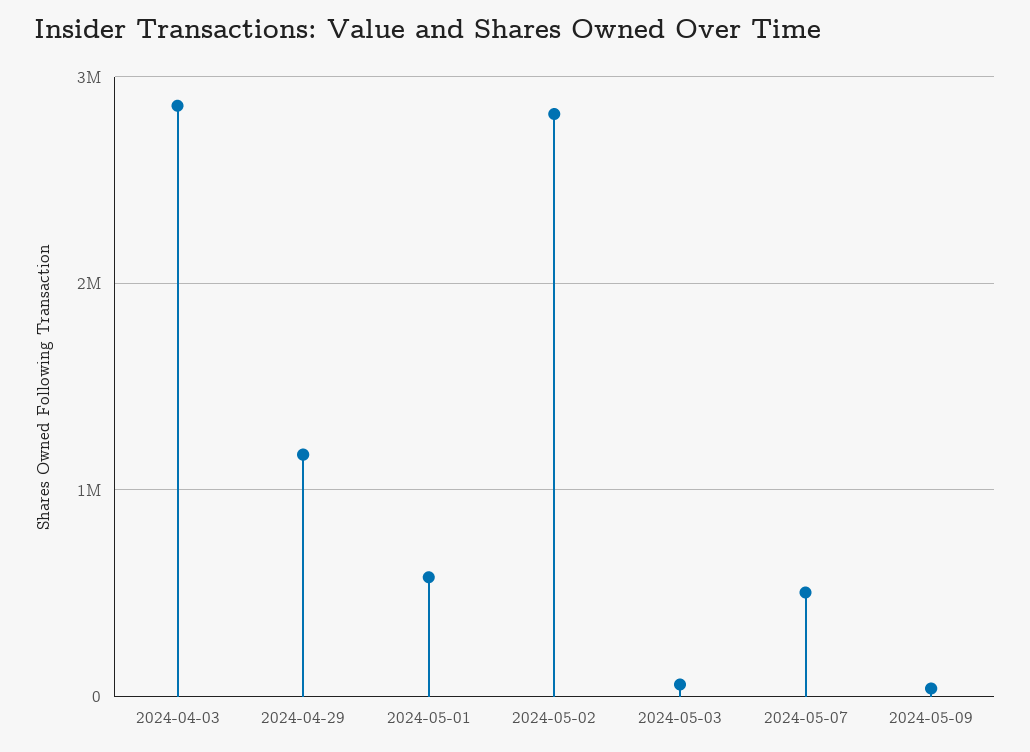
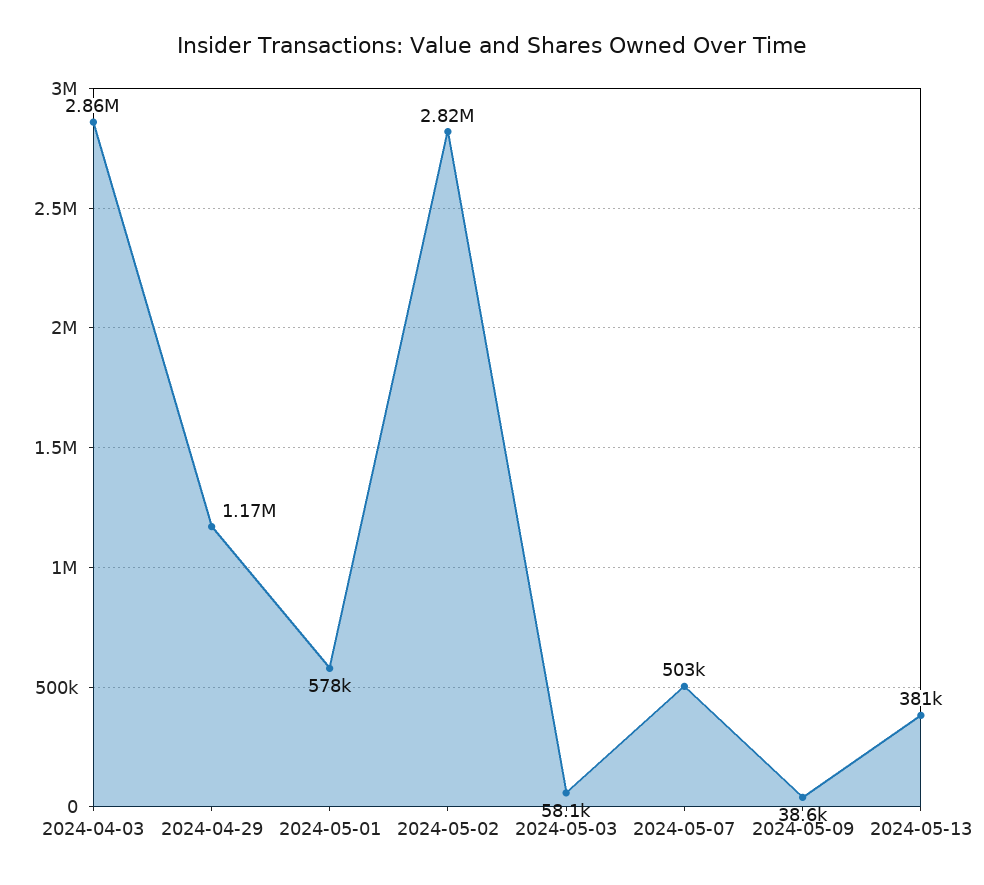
2024-05-13: none -> 381000

